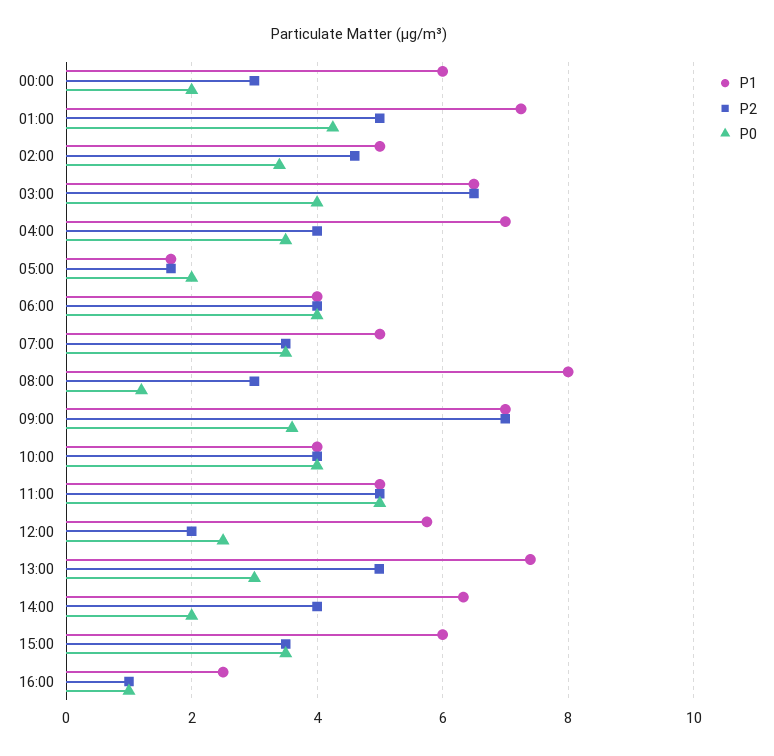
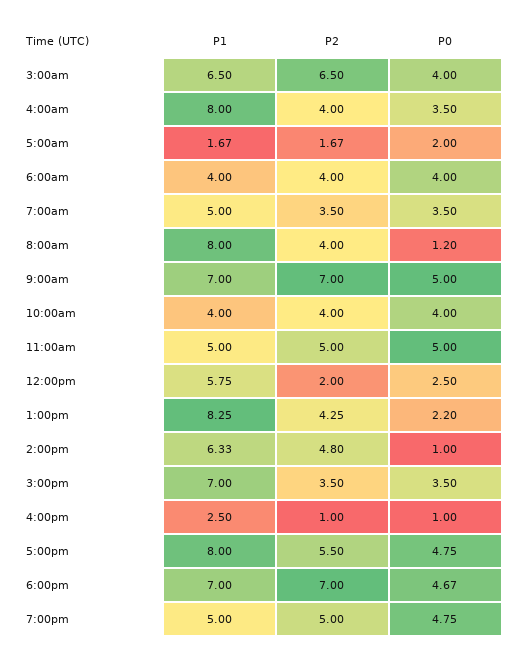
P1, 00:00: 6 -> none
P2, 00:00: 3 -> none
P0, 00:00: 2 -> none
P1, 01:00: 7.2 -> none
P2, 01:00: 5 -> none
P0, 01:00: 4.2 -> none
P1, 02:00: 5 -> none
P2, 02:00: 4.6 -> none
P0, 02:00: 3.4 -> none
P1, 04:00: 7 -> 8
P2, 08:00: 3 -> 4
P0, 09:00: 3.6 -> 5
P1, 13:00: 7.4 -> 8.25
P2, 13:00: 5 -> 4.25
P0, 13:00: 3 -> 2.2
P2, 14:00: 4 -> 4.8
P0, 14:00: 2 -> 1
P1, 15:00: 6 -> 7
P1, 5:00pm: none -> 8
P2, 5:00pm: none -> 5.5
P0, 5:00pm: none -> 4.75
P1, 6:00pm: none -> 7
P2, 6:00pm: none -> 7
P0, 6:00pm: none -> 4.67
P1, 7:00pm: none -> 5
P2, 7:00pm: none -> 5
P0, 7:00pm: none -> 4.75

